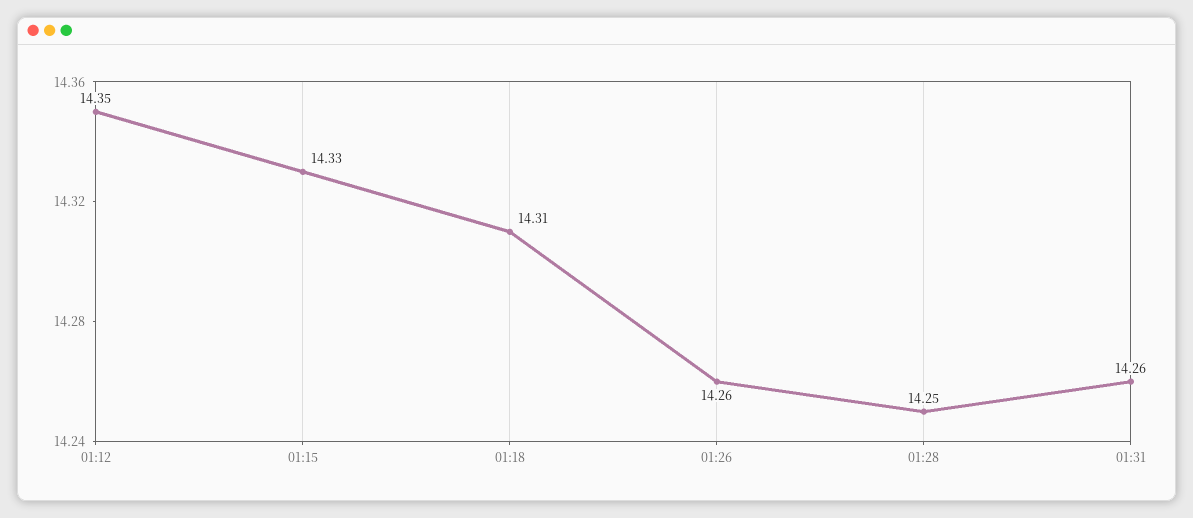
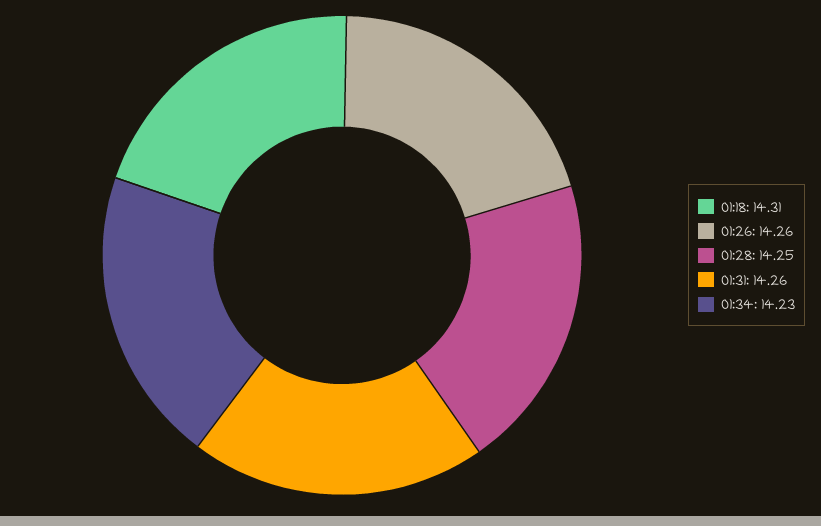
01:12: 14.35 -> none
01:15: 14.33 -> none
01:34: none -> 14.23

